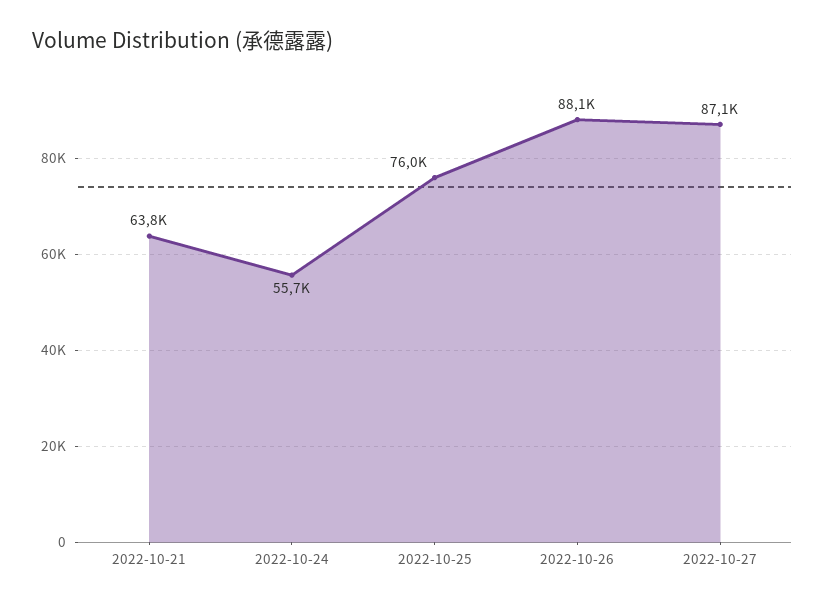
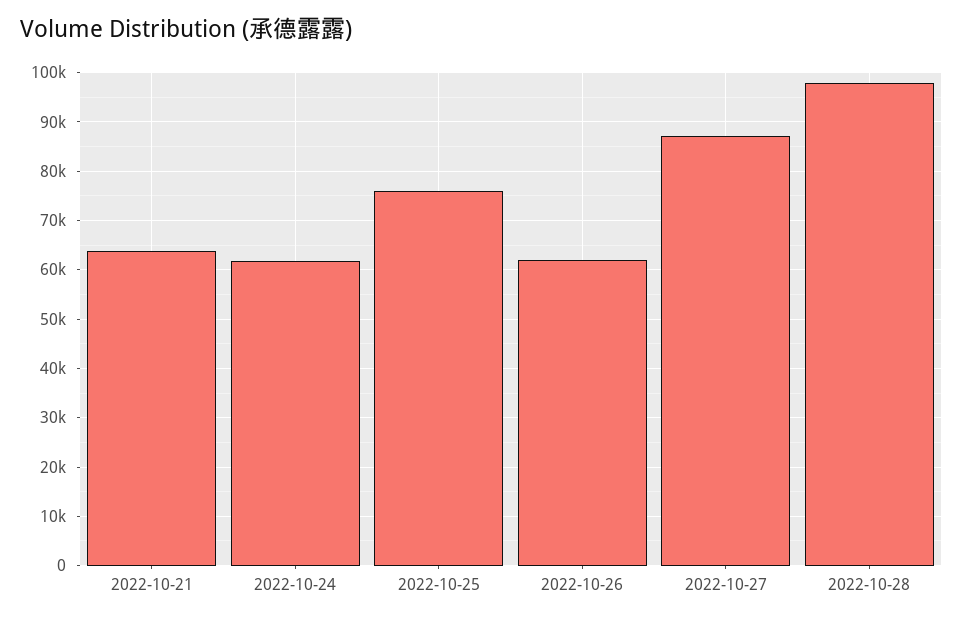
2022-10-24: 55700 -> 62000
2022-10-26: 88100 -> 62000
2022-10-28: none -> 98000

